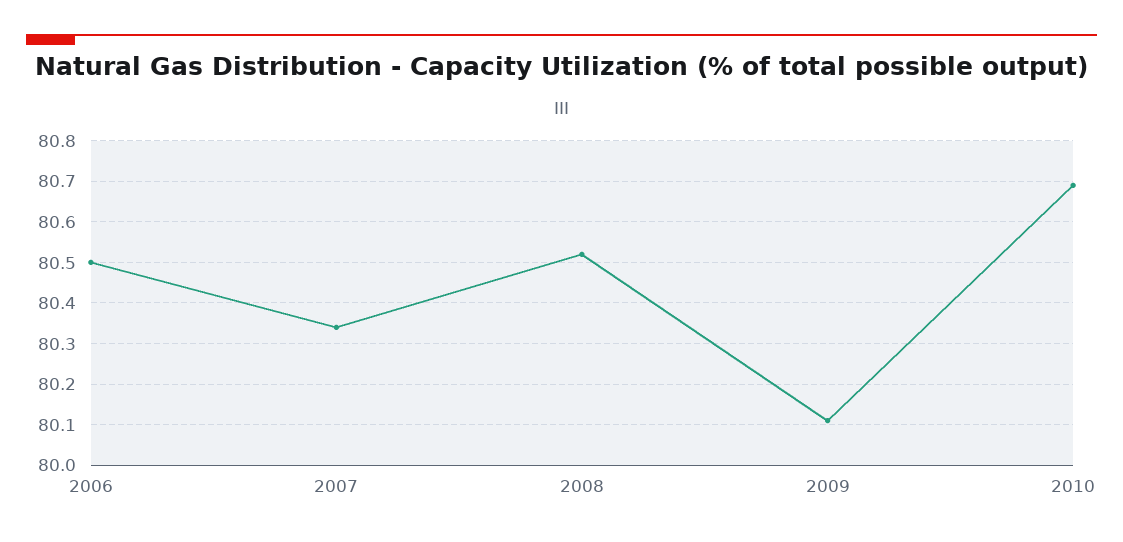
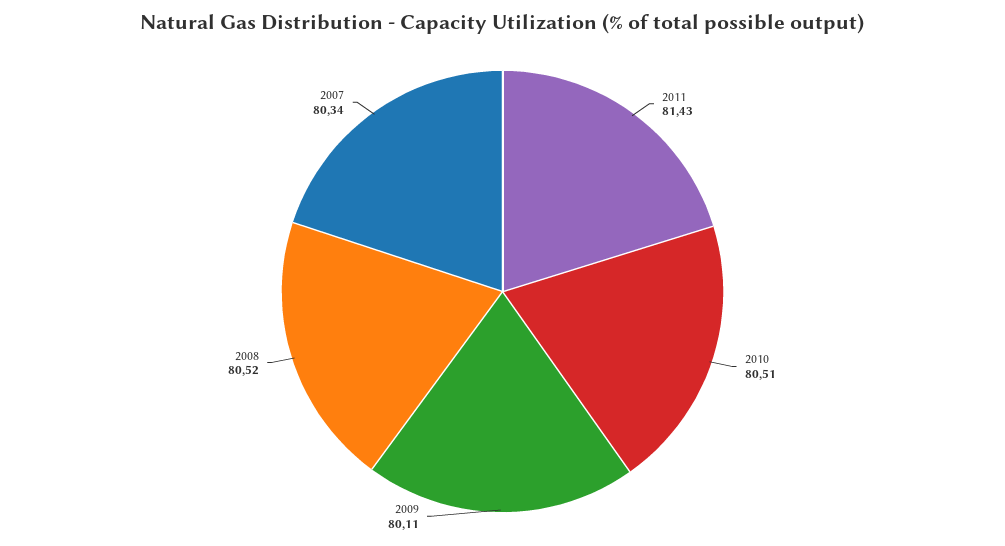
2006: 80.5 -> none
2010: 80.7 -> 80.51
2011: none -> 81.43

